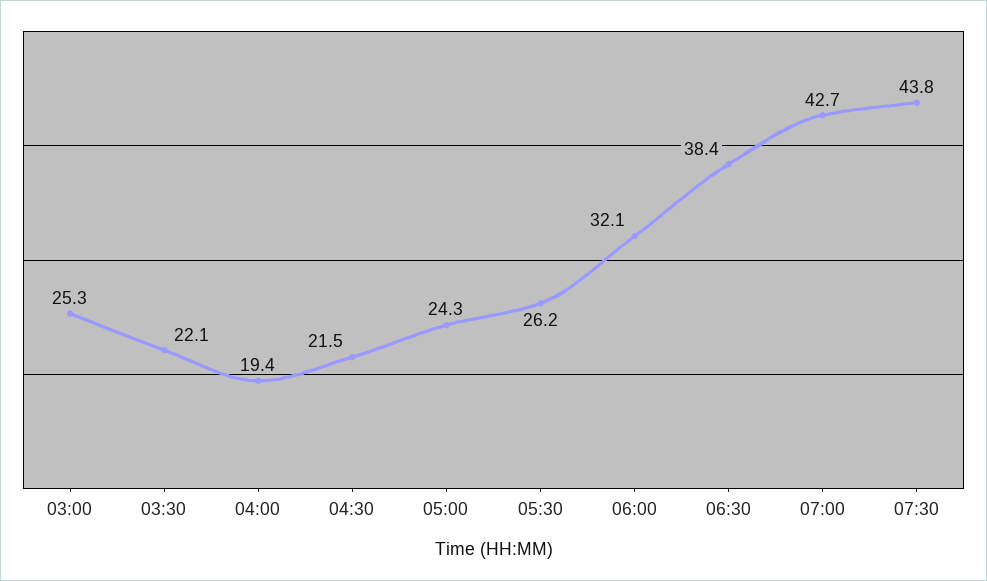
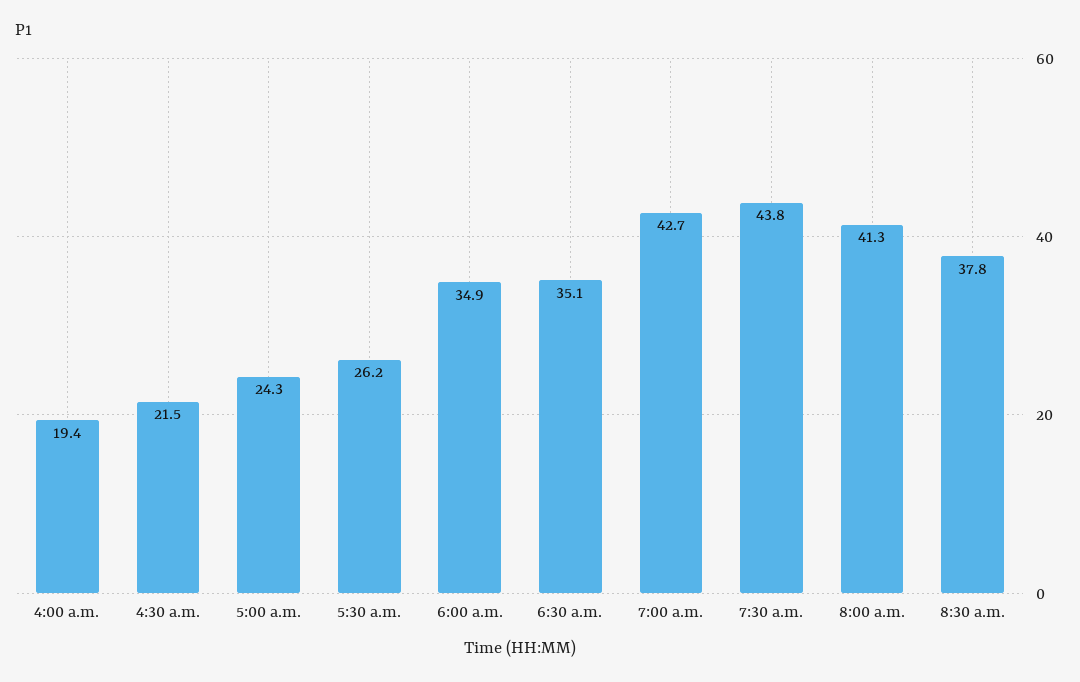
03:00: 25.3 -> none
03:30: 22.1 -> none
06:00: 32.1 -> 34.9
06:30: 38.4 -> 35.1
8:00 a.m.: none -> 41.3
8:30 a.m.: none -> 37.8

